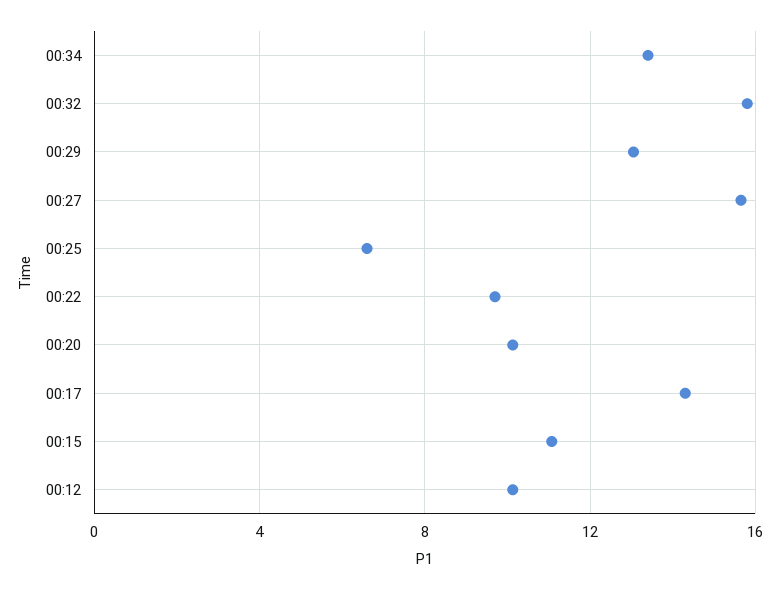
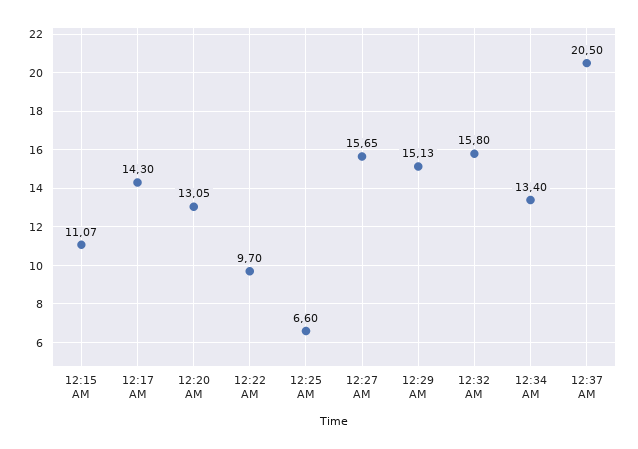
00:29: 13 -> 15.13
00:20: 10 -> 13.05
00:12: 10 -> none
12:37 AM: none -> 20.5

